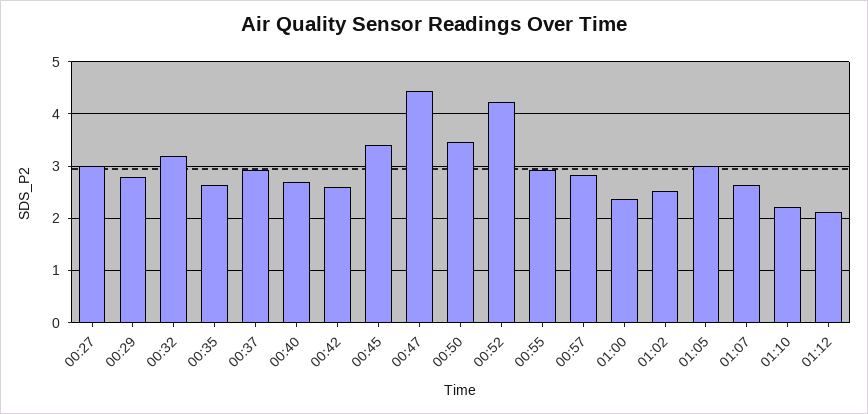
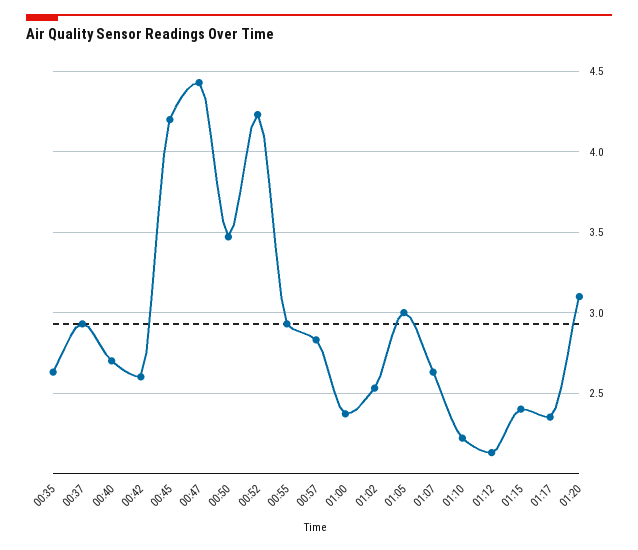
00:27: 3 -> none
00:29: 2.8 -> none
00:32: 3.2 -> none
00:45: 3.4 -> 4.2
01:15: none -> 2.4
01:17: none -> 2.35
01:20: none -> 3.1

